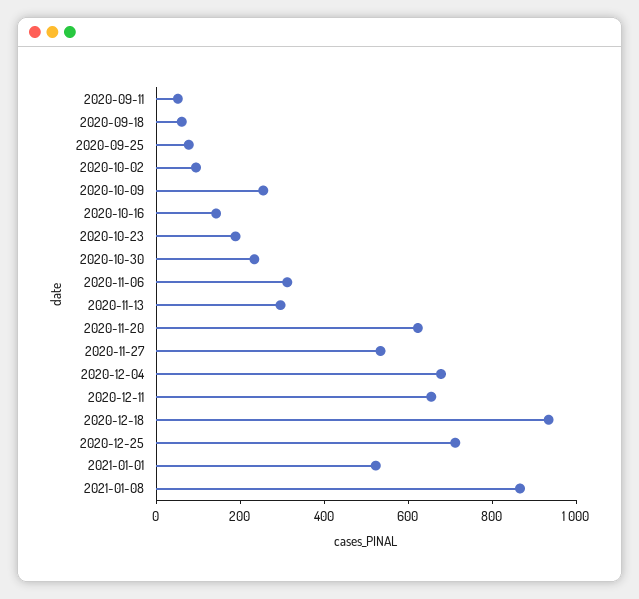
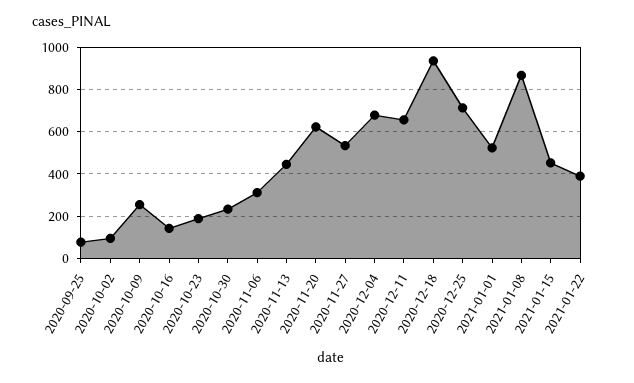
2020-09-11: 50 -> none
2020-09-18: 50 -> none
2020-11-13: 300 -> 450
2021-01-15: none -> 450
2021-01-22: none -> 400

